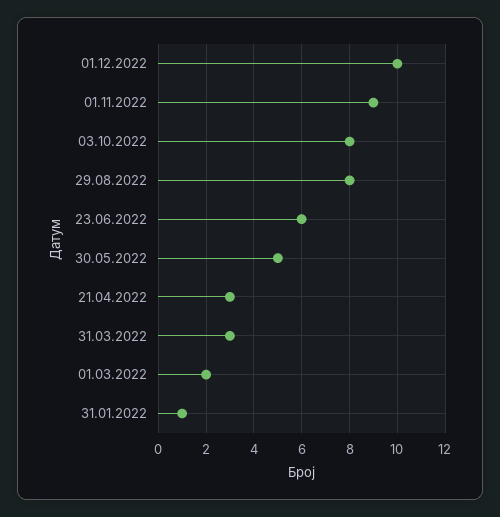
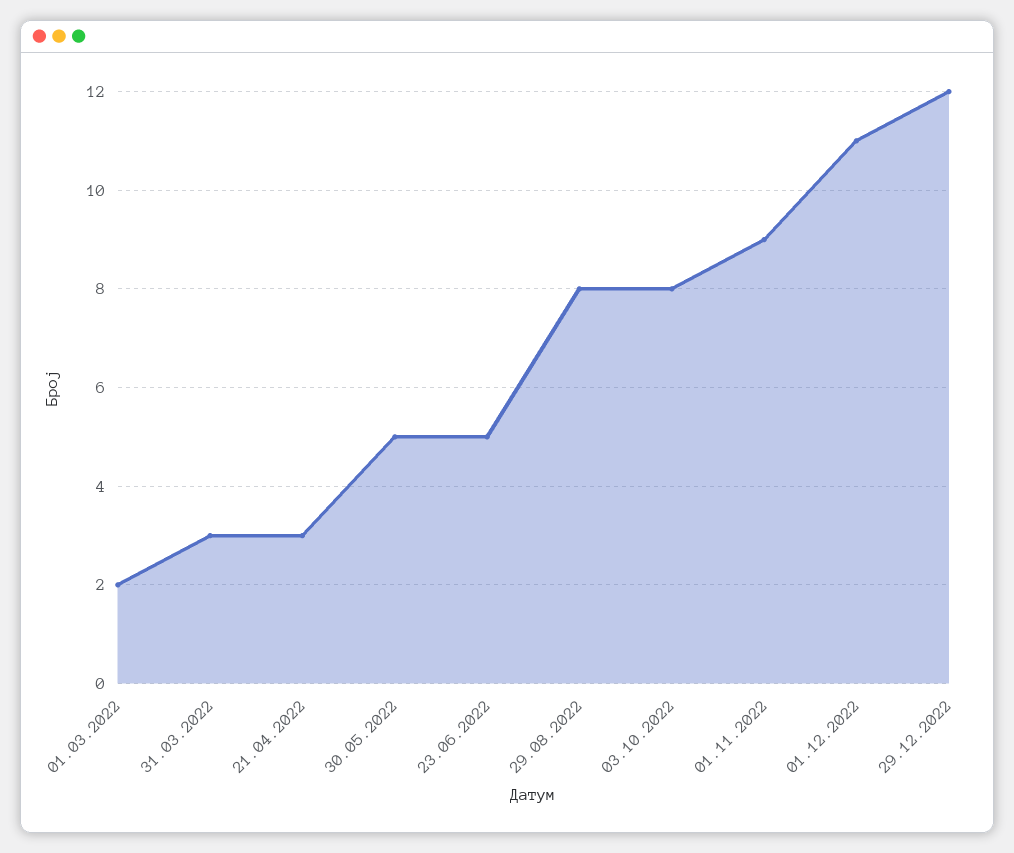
01.12.2022: 10 -> 11
23.06.2022: 6 -> 5
31.01.2022: 1 -> none
29.12.2022: none -> 12

